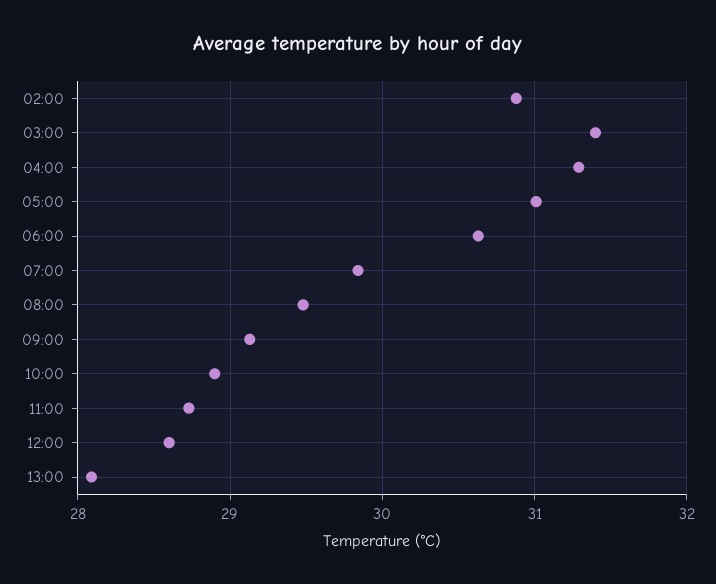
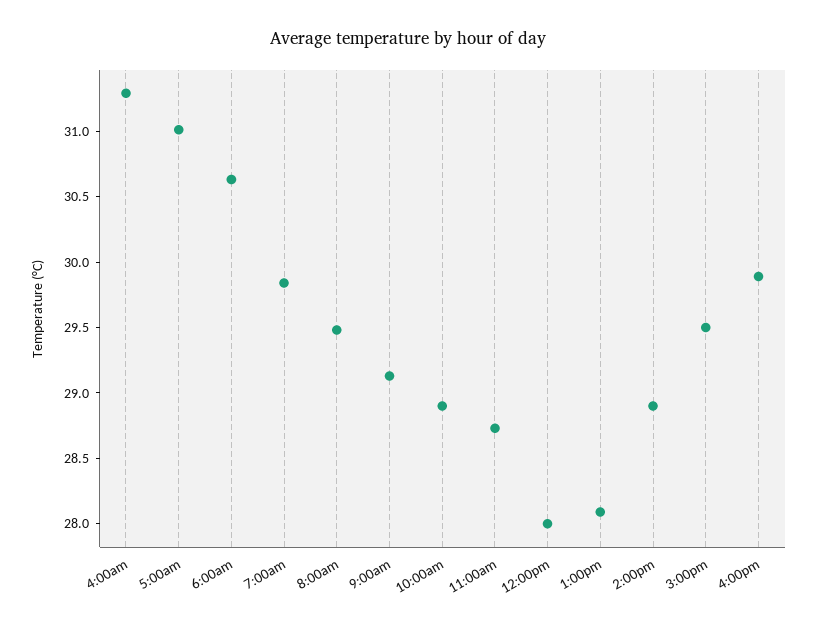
02:00: 30.9 -> none
03:00: 31.4 -> none
12:00: 28.6 -> 28
2:00pm: none -> 28.9
3:00pm: none -> 29.5
4:00pm: none -> 29.9

